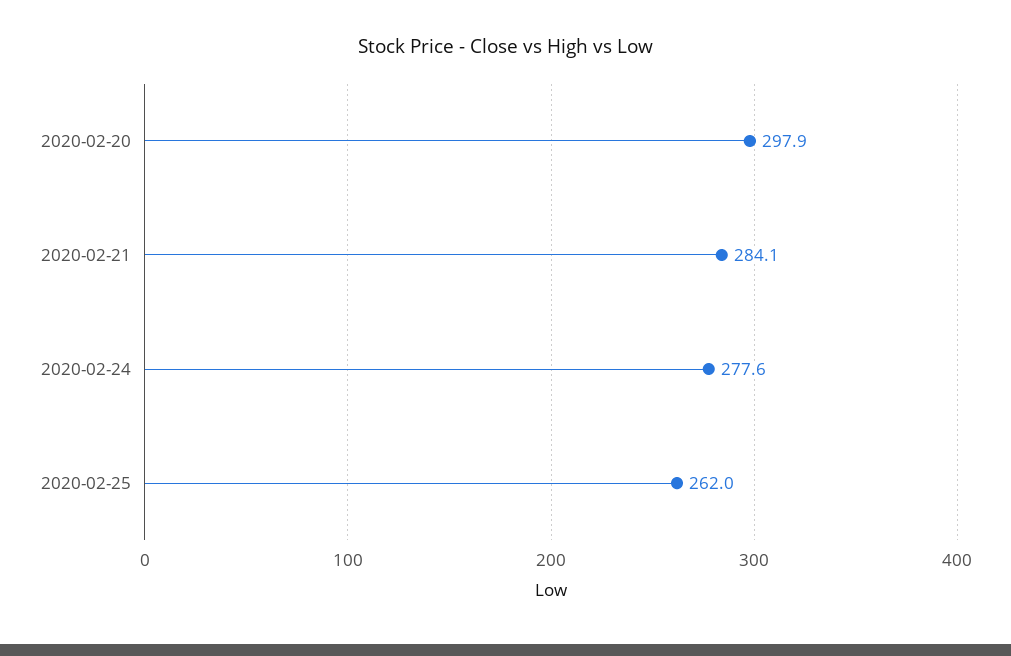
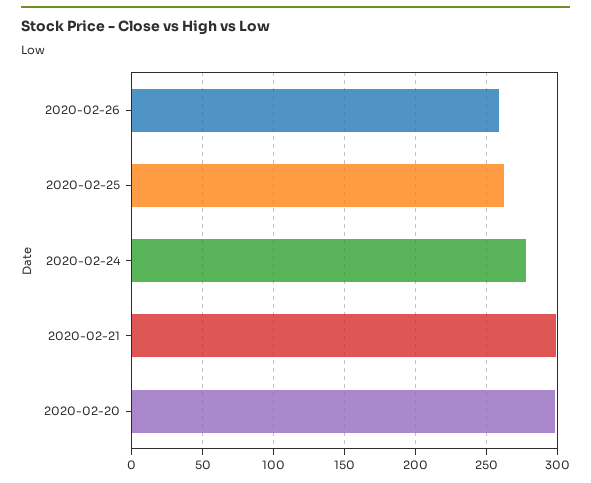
2020-02-21: 284.1 -> 300
2020-02-26: none -> 260

